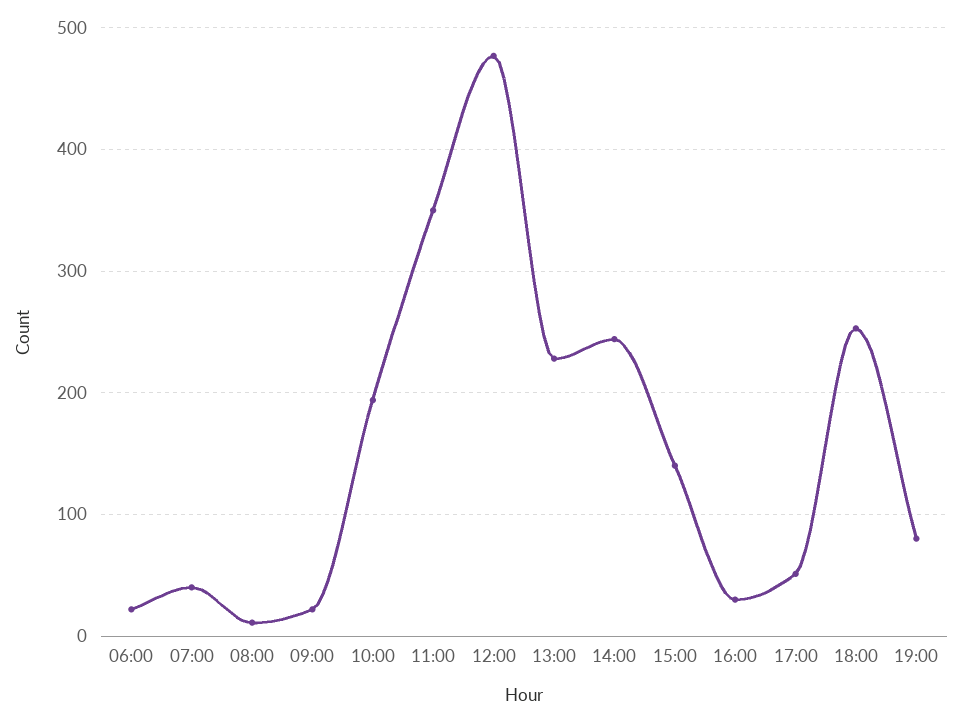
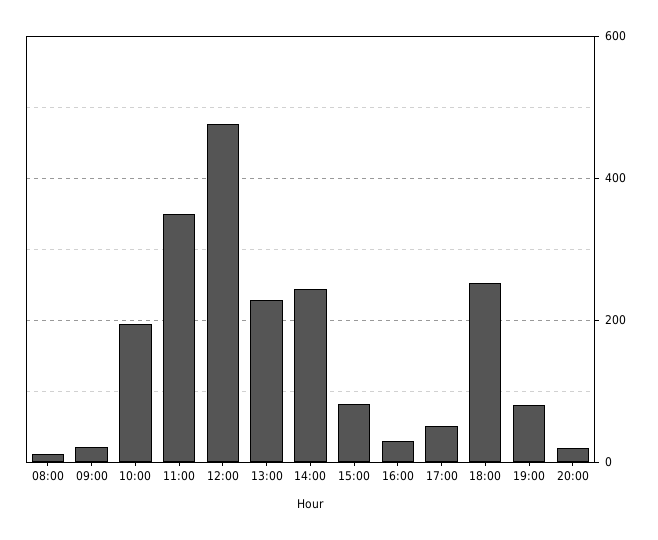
06:00: 20 -> none
07:00: 40 -> none
15:00: 140 -> 80
20:00: none -> 20

